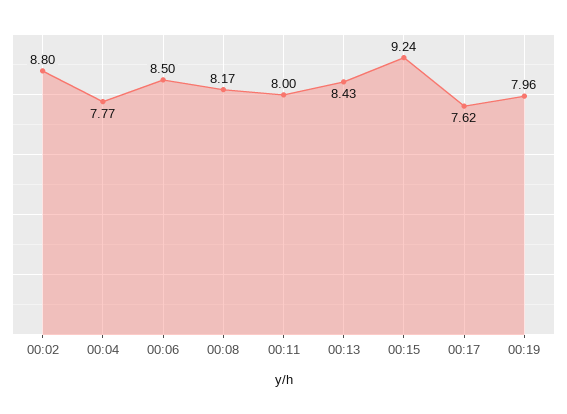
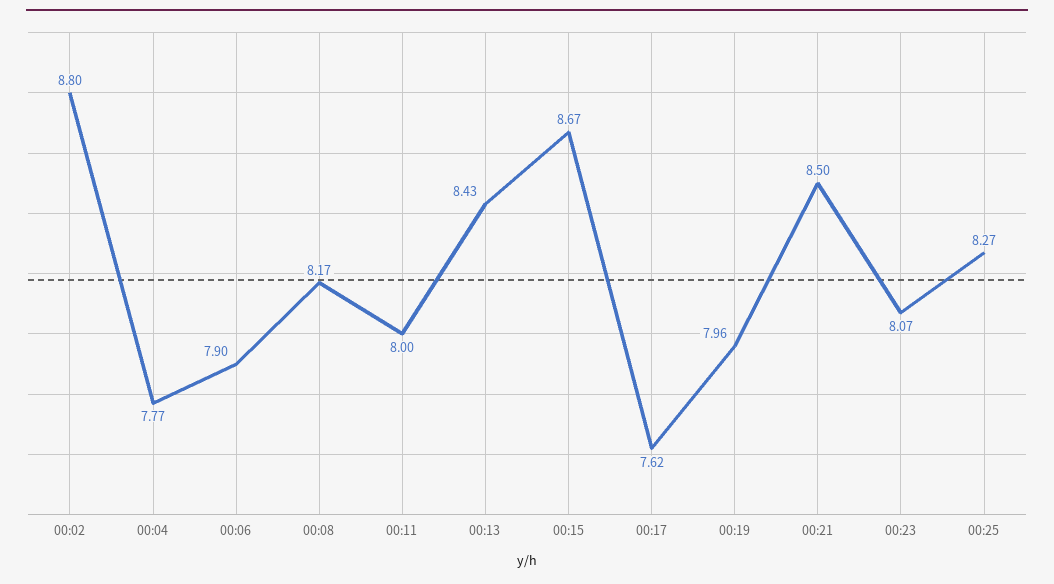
00:06: 8.5 -> 7.9
00:15: 9.24 -> 8.67
00:21: none -> 8.5
00:23: none -> 8.07
00:25: none -> 8.27

